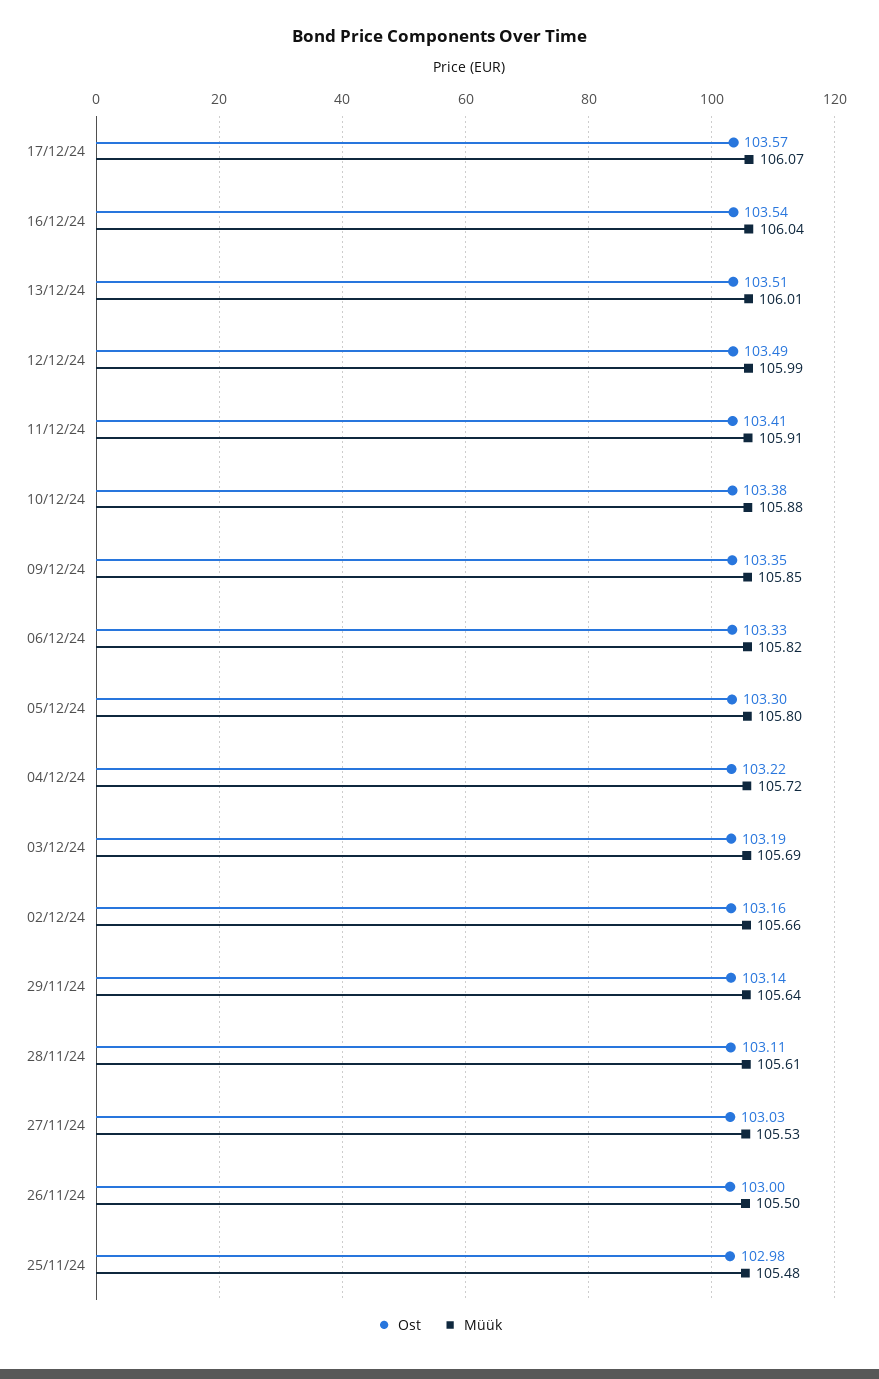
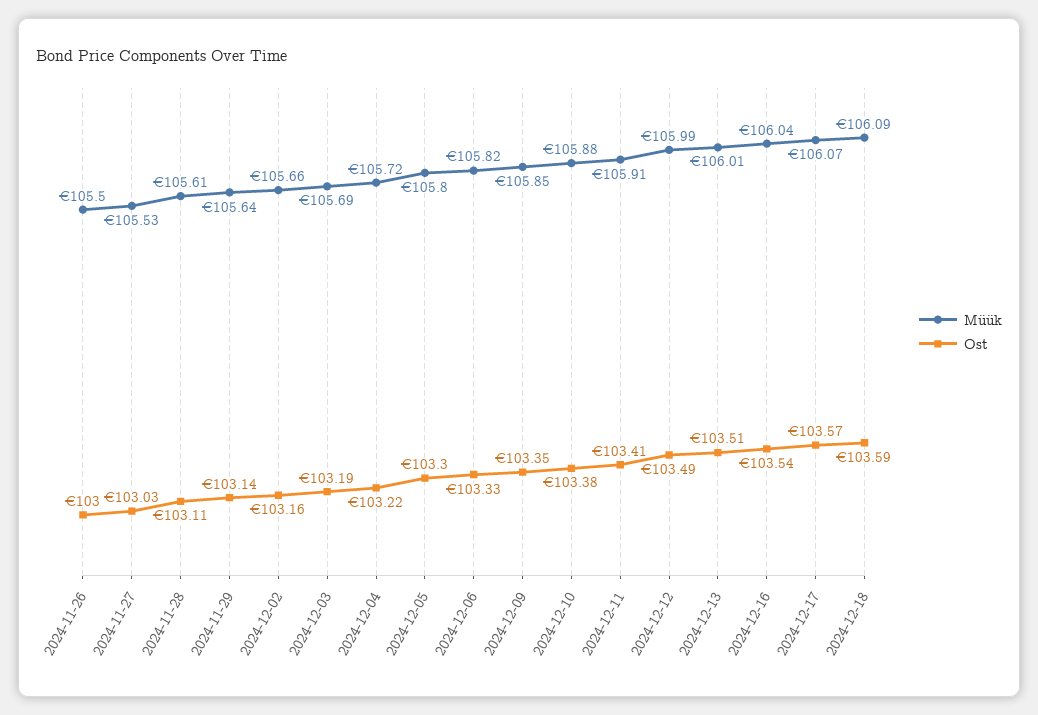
Ost, 25/11/24: 102.98 -> none
Müük, 25/11/24: 105.48 -> none
Müük, 2024-12-18: none -> 106.09
Ost, 2024-12-18: none -> 103.59

